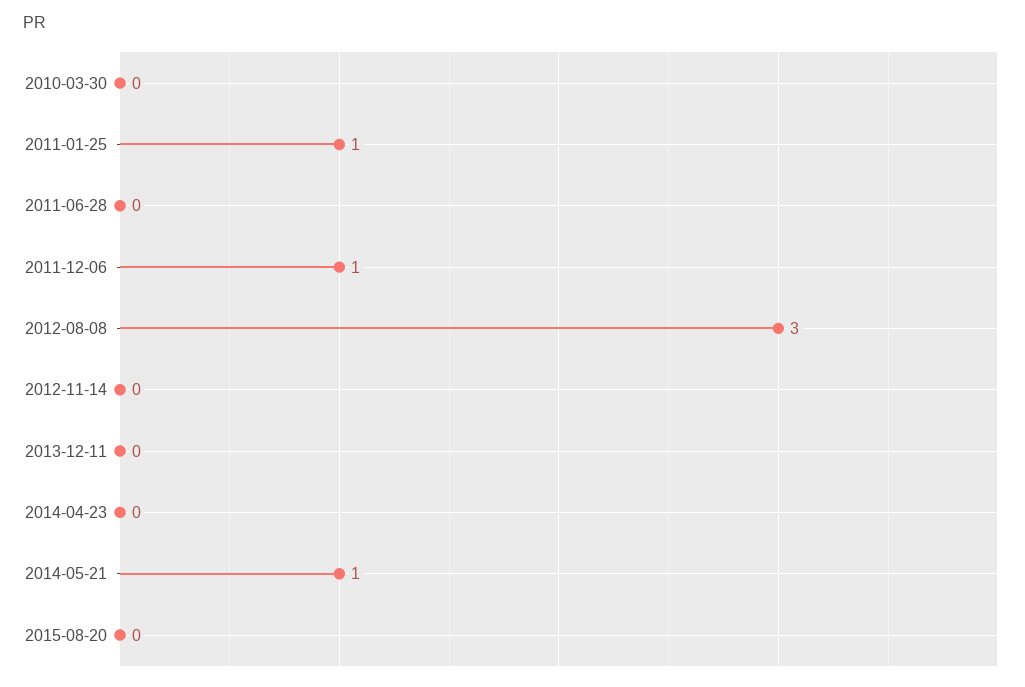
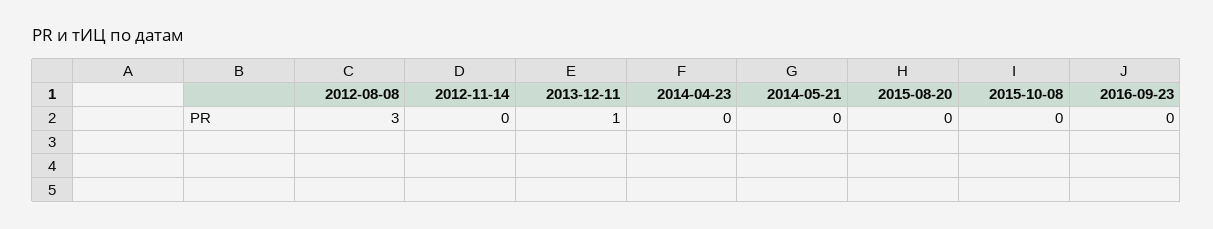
2010-03-30: 0 -> none
2011-01-25: 1 -> none
2011-06-28: 0 -> none
2011-12-06: 1 -> none
2013-12-11: 0 -> 1
2014-05-21: 1 -> 0
2015-10-08: none -> 0
2016-09-23: none -> 0

